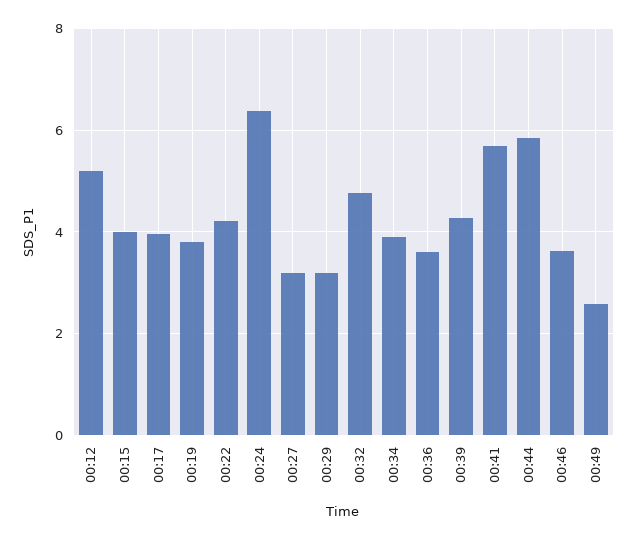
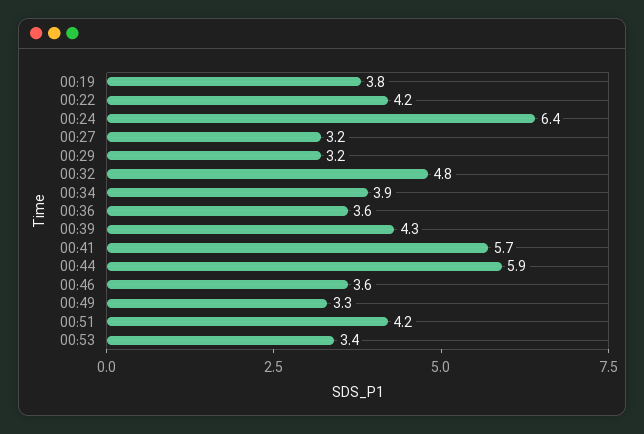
00:12: 5.2 -> none
00:15: 4 -> none
00:17: 4 -> none
00:49: 2.6 -> 3.3
00:51: none -> 4.2
00:53: none -> 3.4

